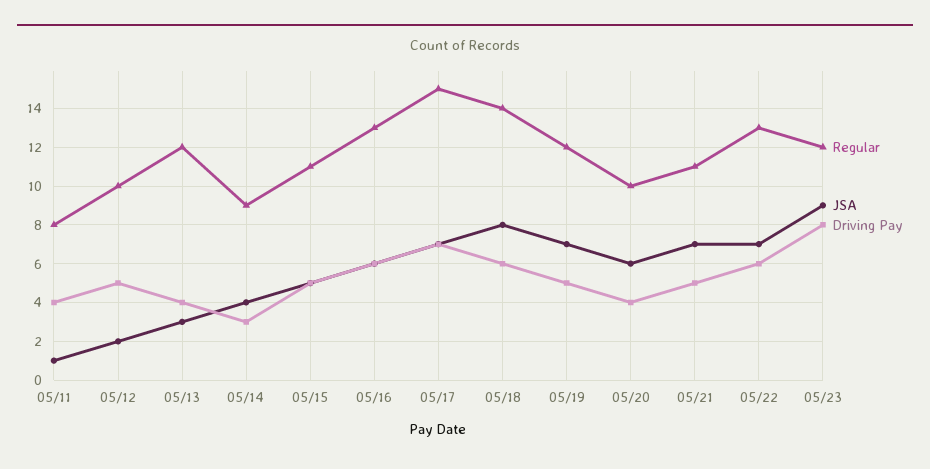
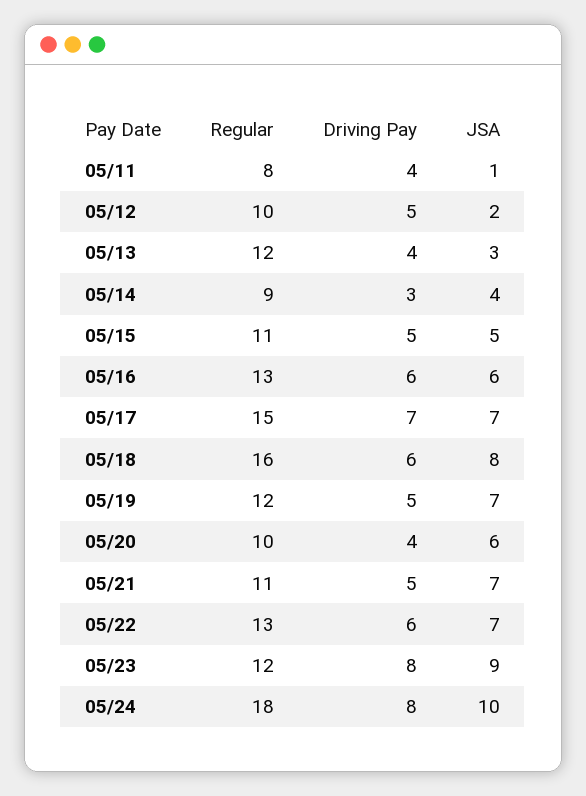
Regular, 05/18: 14 -> 16
Regular, 05/24: none -> 18
Driving Pay, 05/24: none -> 8
JSA, 05/24: none -> 10

